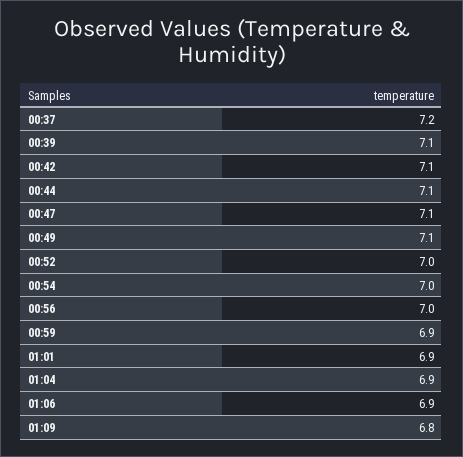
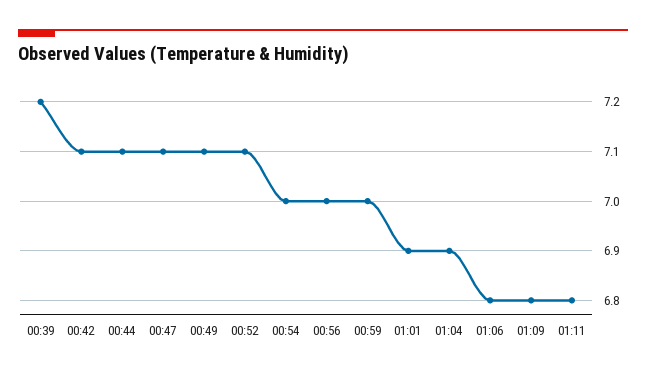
00:37: 7.2 -> none
00:39: 7.1 -> 7.2
00:52: 7 -> 7.1
00:59: 6.9 -> 7
01:06: 6.9 -> 6.8
01:11: none -> 6.8

